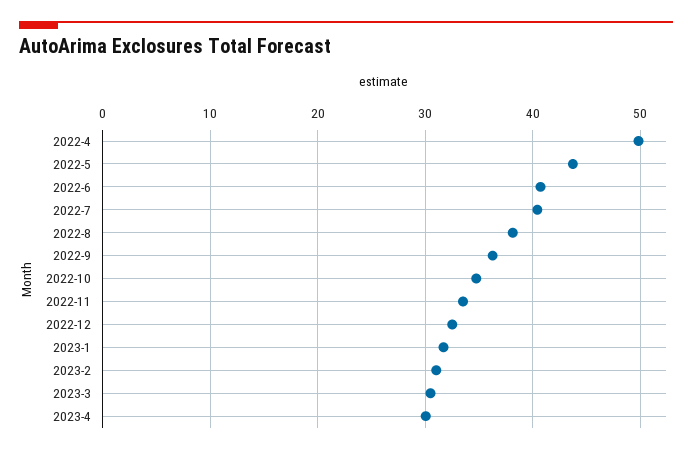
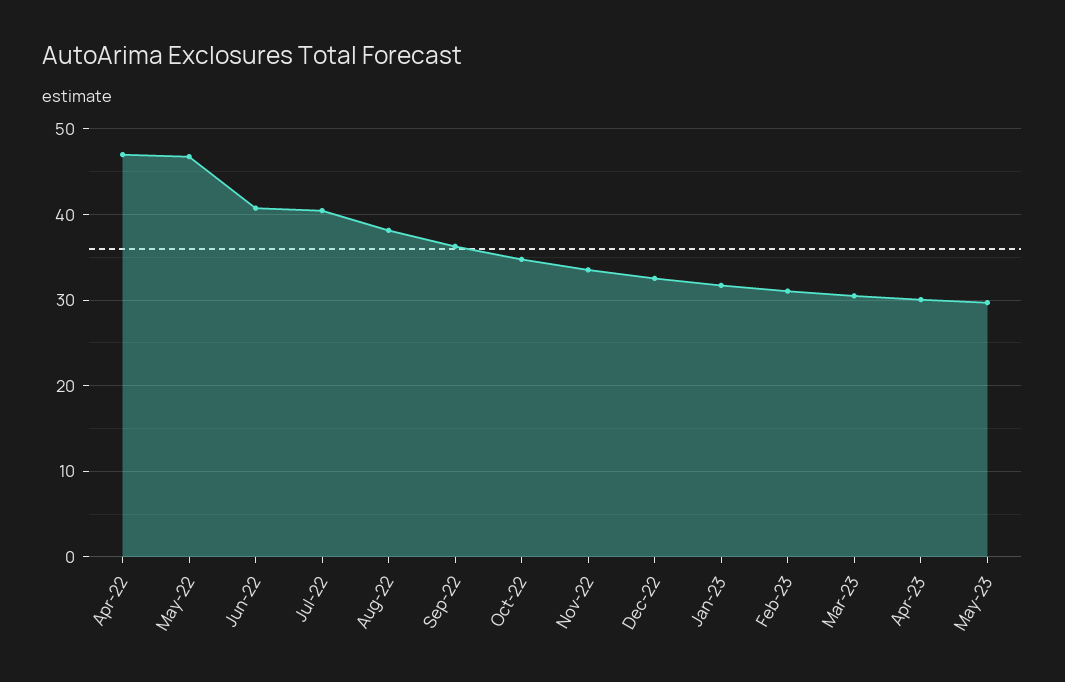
2022-4: 50 -> 47
2022-5: 44 -> 47
May-23: none -> 30

